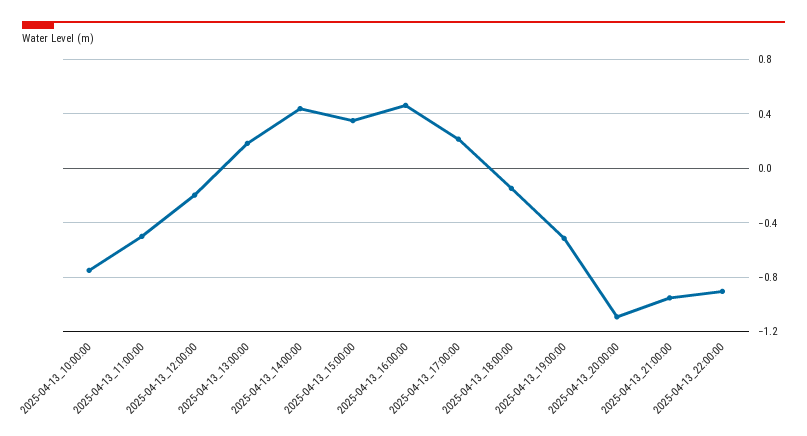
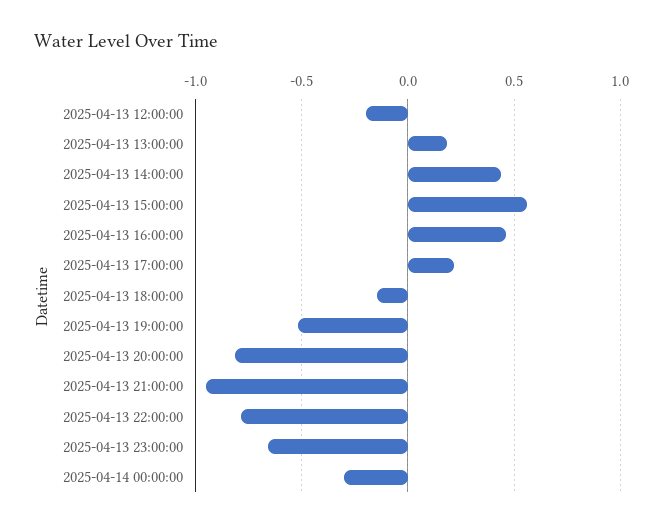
2025-04-13_10:00:00: -0.75 -> none
2025-04-13_11:00:00: -0.5 -> none
2025-04-13_15:00:00: 0.35 -> 0.55
2025-04-13_20:00:00: -1.1 -> -0.8
2025-04-13_22:00:00: -0.9 -> -0.8
2025-04-13 23:00:00: none -> -0.65
2025-04-14 00:00:00: none -> -0.3

